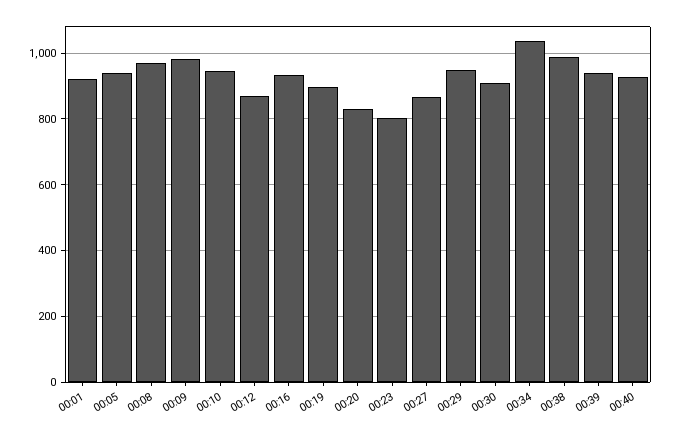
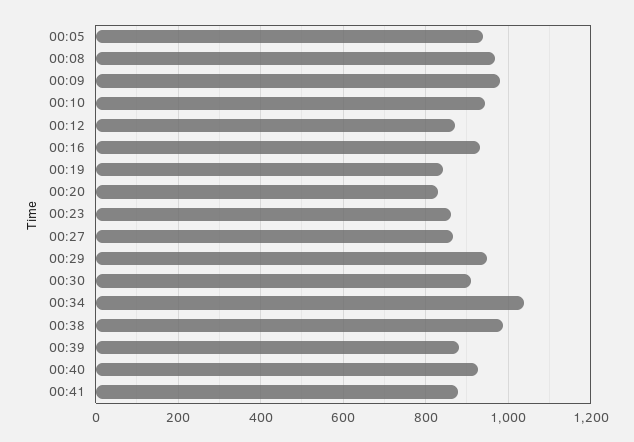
00:01: 920 -> none
00:19: 900 -> 840
00:23: 800 -> 860
00:39: 940 -> 880
00:41: none -> 880

